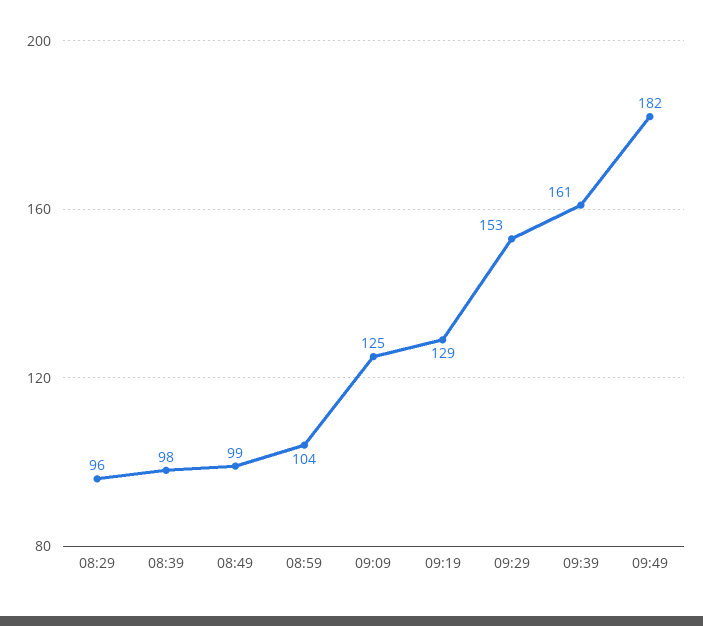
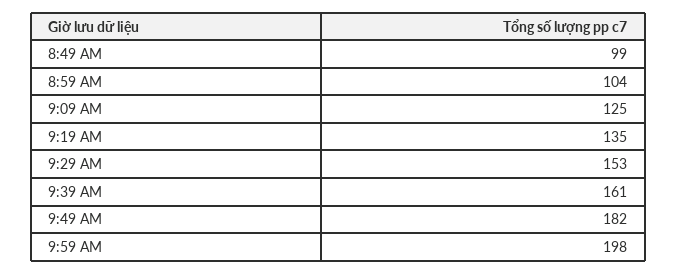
08:29: 96 -> none
08:39: 98 -> none
09:19: 129 -> 135
9:59 AM: none -> 198

